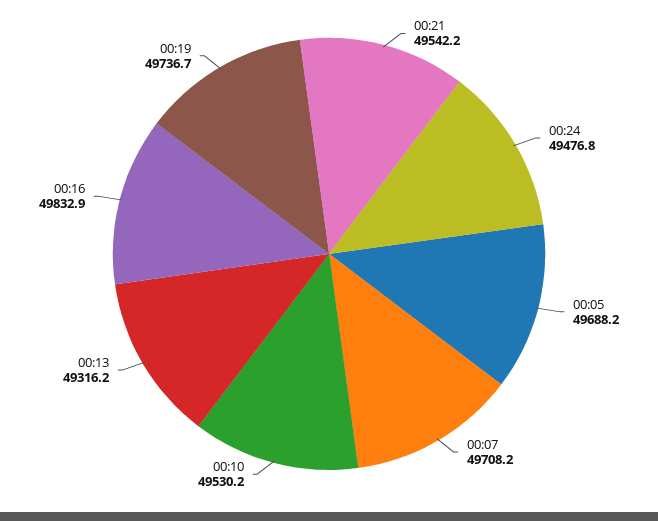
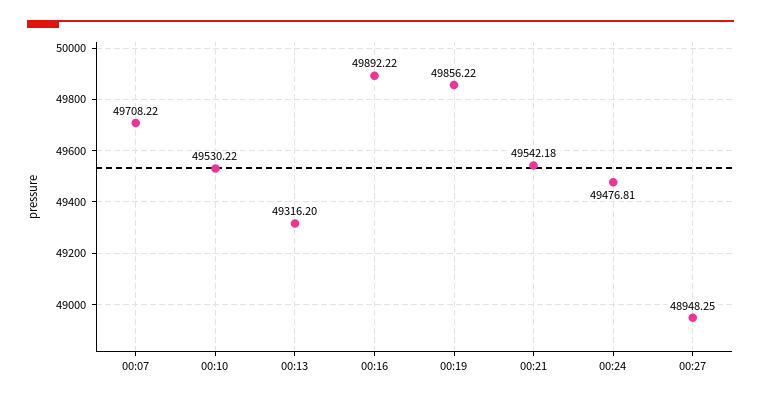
00:05: 49688.2 -> none
00:16: 49832.9 -> 49892.22
00:19: 49736.7 -> 49856.22
00:27: none -> 48948.25

